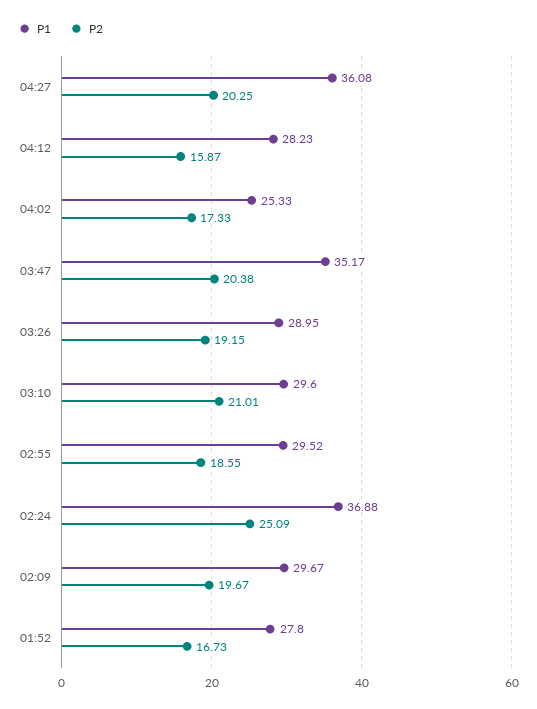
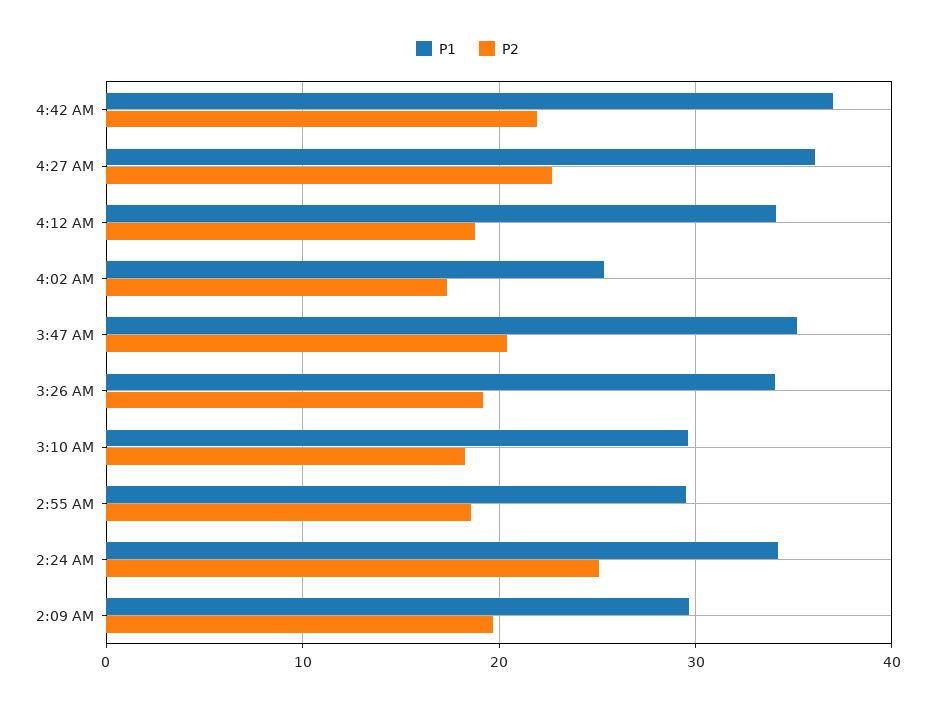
P2, 04:27: 20.25 -> 23
P1, 04:12: 28.23 -> 34
P2, 04:12: 15.87 -> 19
P1, 03:26: 28.95 -> 34
P2, 03:10: 21.01 -> 18
P1, 02:24: 36.88 -> 34
P1, 01:52: 27.8 -> none
P2, 01:52: 16.73 -> none
P1, 4:42 AM: none -> 37
P2, 4:42 AM: none -> 22

